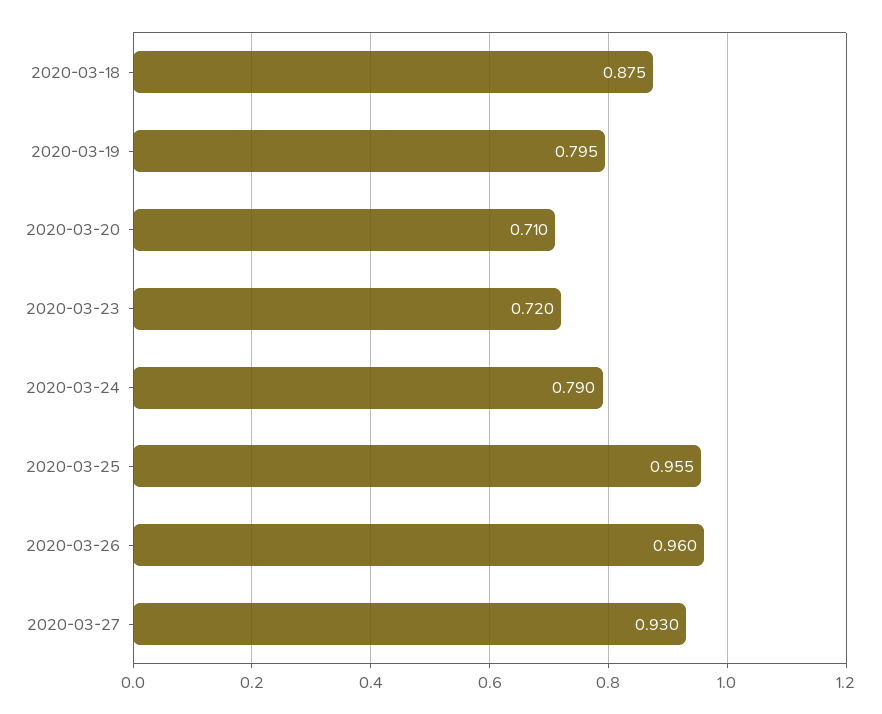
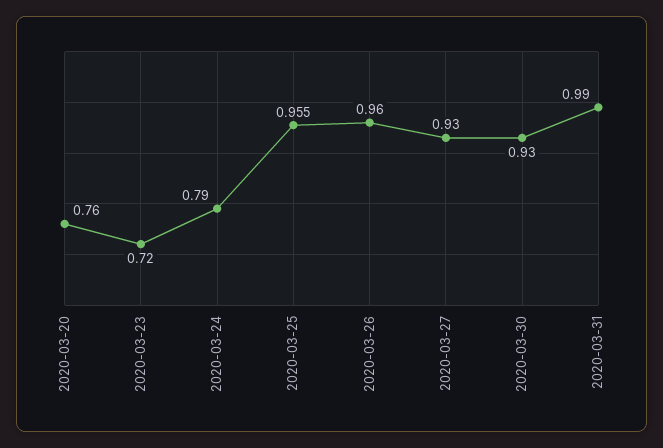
2020-03-18: 0.875 -> none
2020-03-19: 0.795 -> none
2020-03-20: 0.71 -> 0.76
2020-03-30: none -> 0.93
2020-03-31: none -> 0.99

